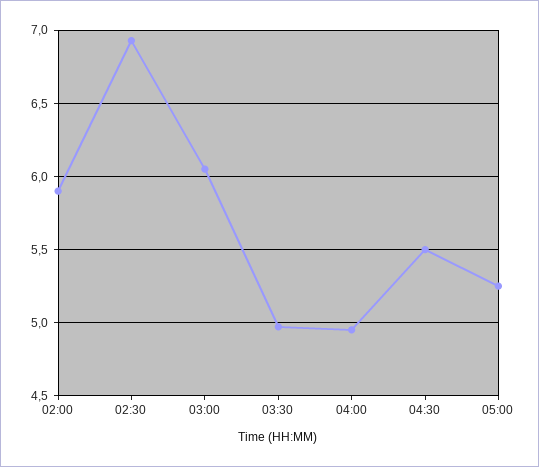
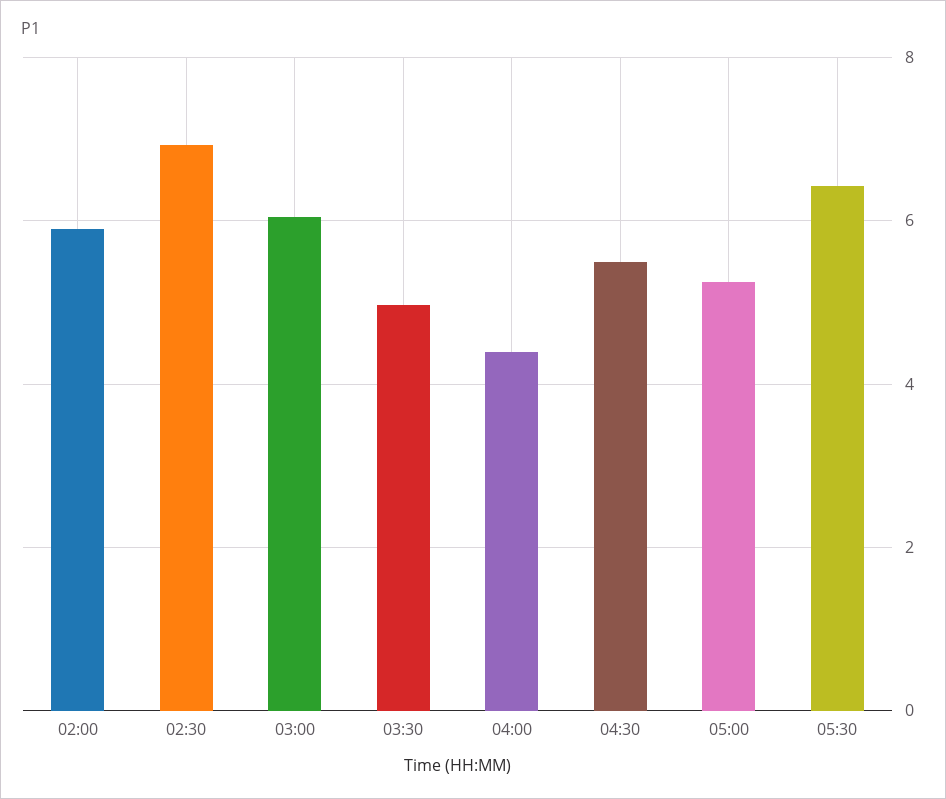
04:00: 4.95 -> 4.4
05:30: none -> 6.4

